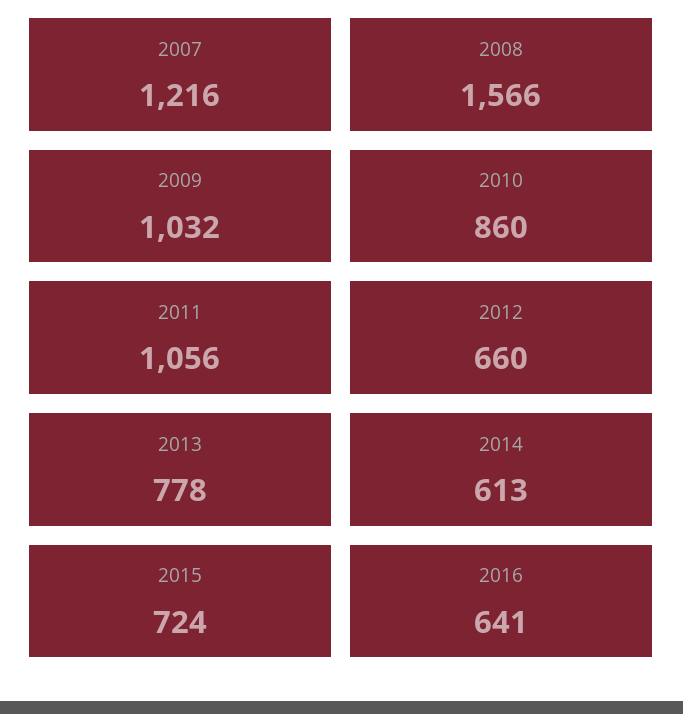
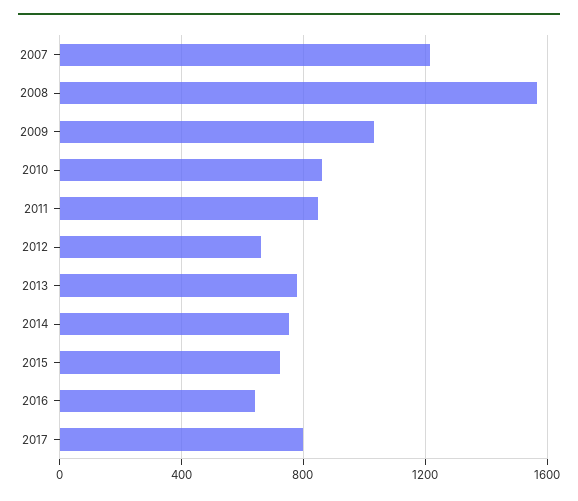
2011: 1056 -> 850
2014: 613 -> 750
2017: none -> 800

